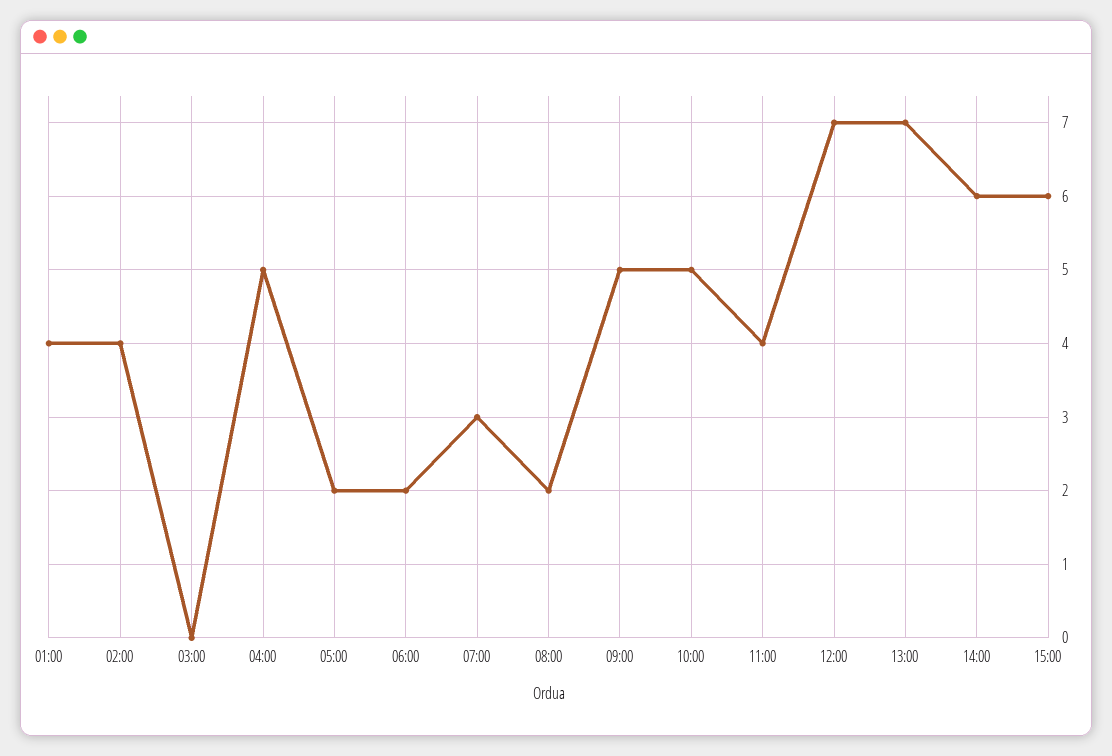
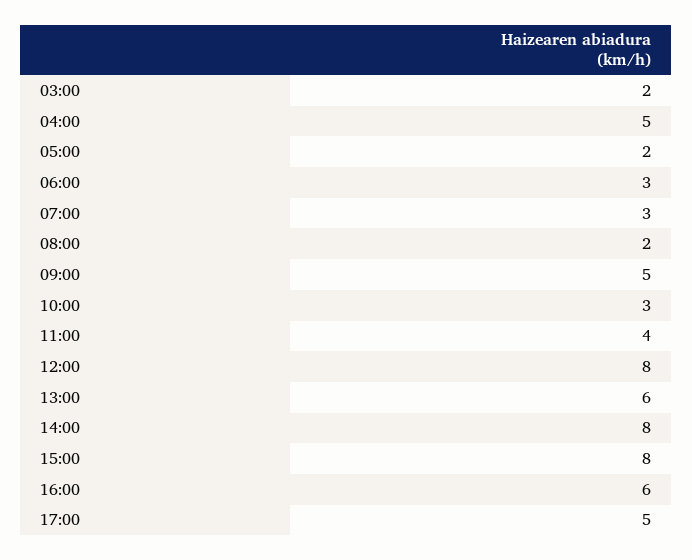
01:00: 4 -> none
02:00: 4 -> none
03:00: 0 -> 2
06:00: 2 -> 3
10:00: 5 -> 3
12:00: 7 -> 8
13:00: 7 -> 6
14:00: 6 -> 8
15:00: 6 -> 8
16:00: none -> 6
17:00: none -> 5

